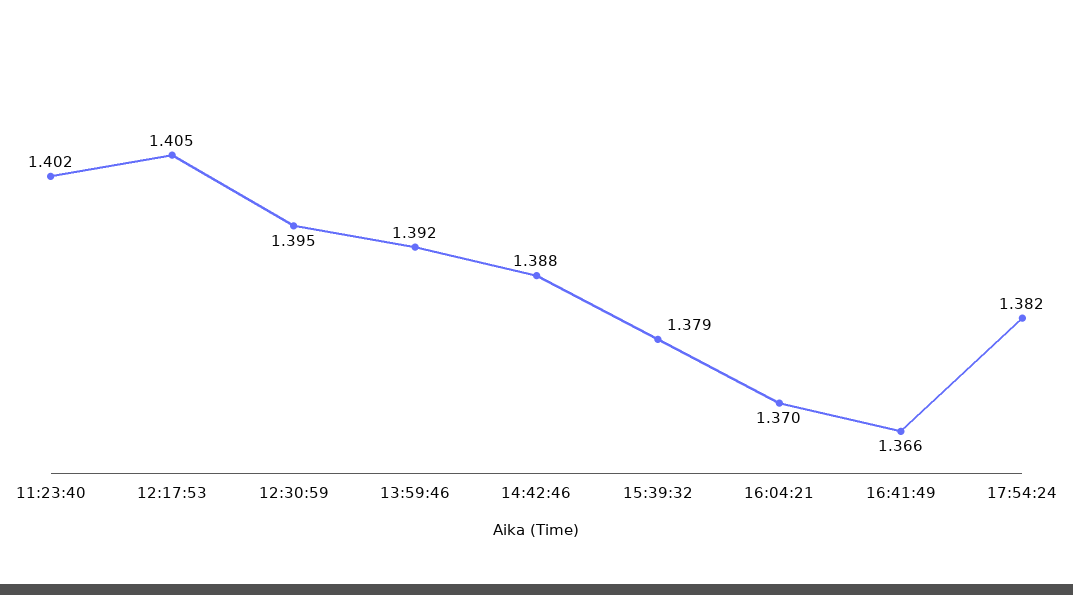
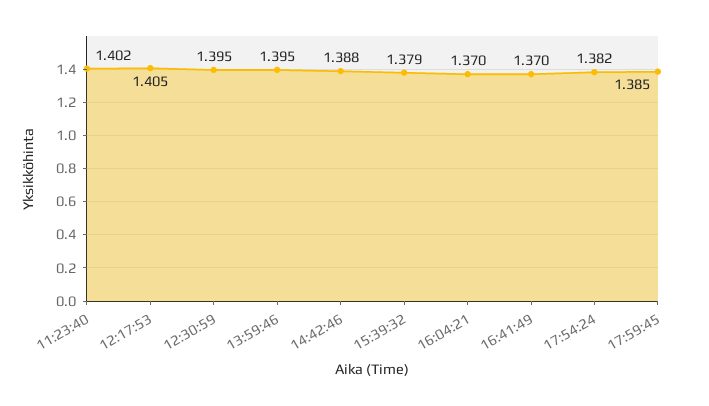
13:59:46: 1.392 -> 1.395
16:41:49: 1.366 -> 1.37
17:59:45: none -> 1.385

